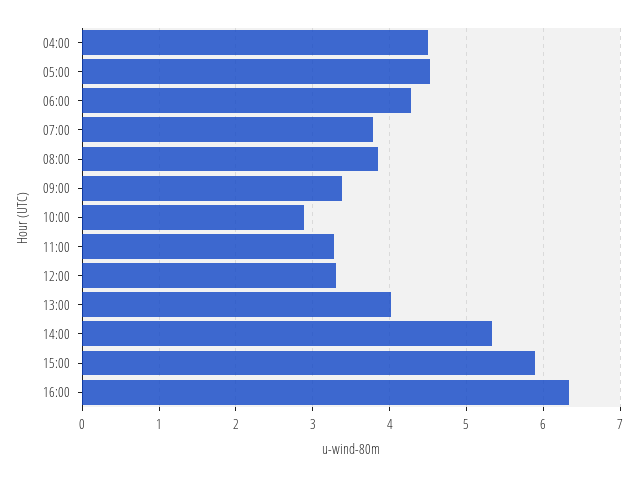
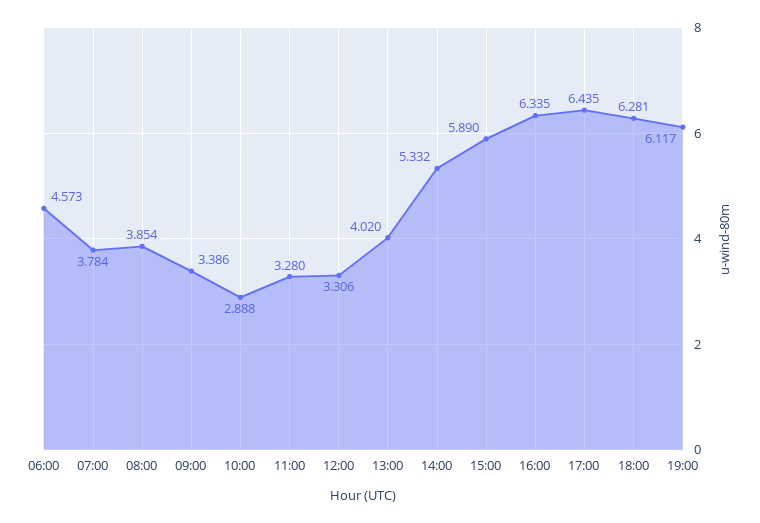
04:00: 4.5 -> none
05:00: 4.5 -> none
06:00: 4.3 -> 4.573
17:00: none -> 6.435
18:00: none -> 6.281
19:00: none -> 6.117

